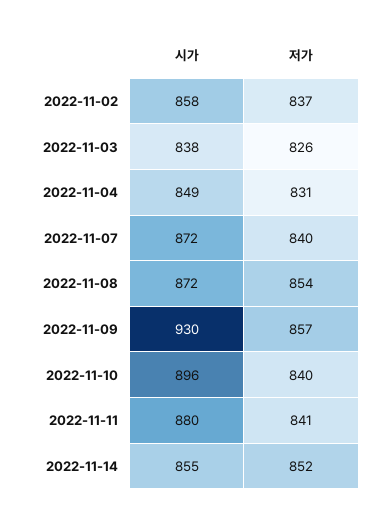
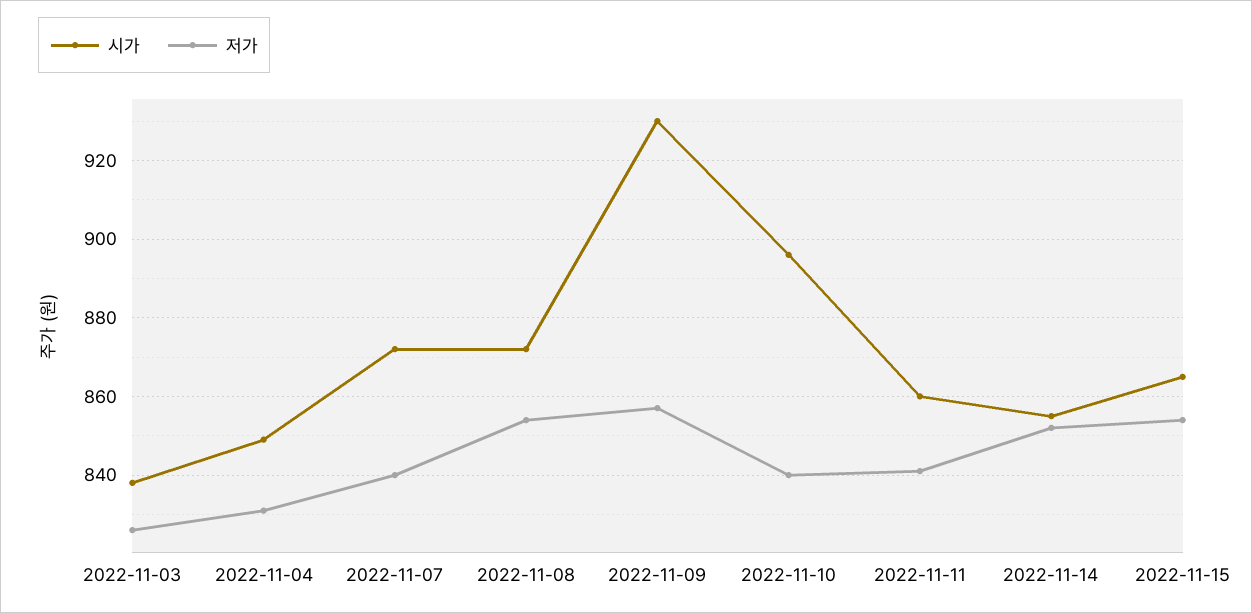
시가, 2022-11-02: 858 -> none
저가, 2022-11-02: 837 -> none
시가, 2022-11-11: 880 -> 860
시가, 2022-11-15: none -> 865
저가, 2022-11-15: none -> 855

